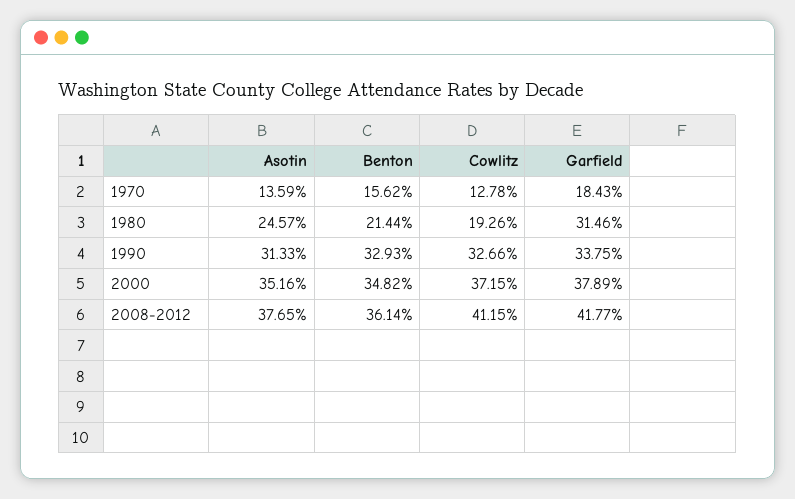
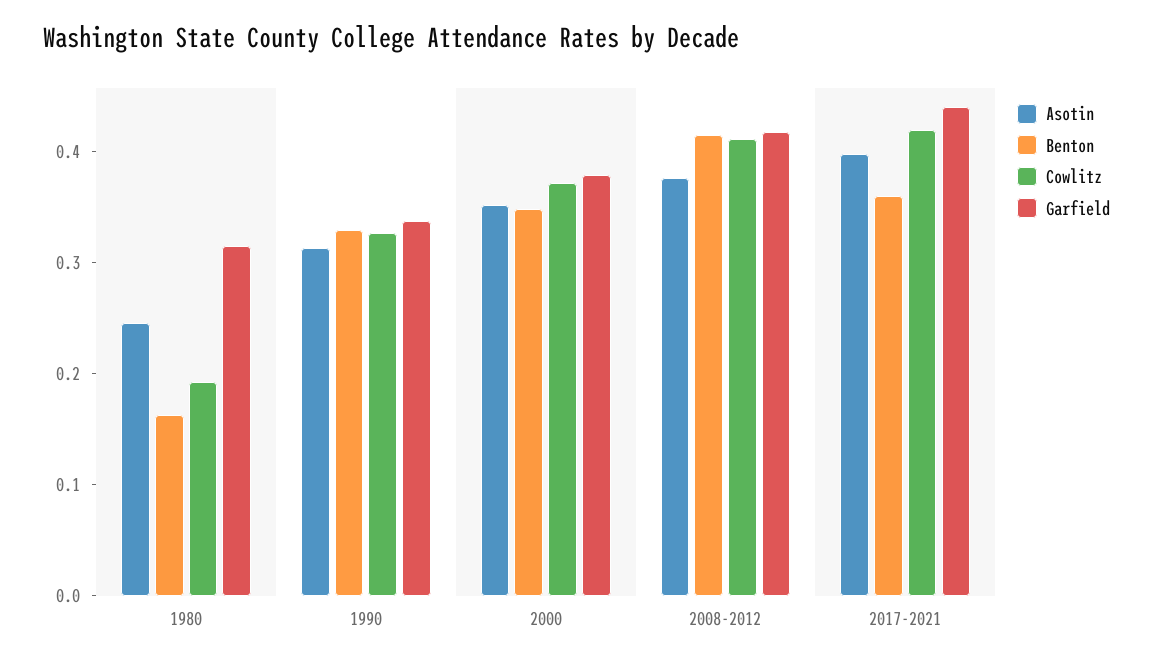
Asotin, 1970: 0.1359 -> none
Benton, 1970: 0.1562 -> none
Cowlitz, 1970: 0.1278 -> none
Garfield, 1970: 0.1843 -> none
Benton, 1980: 0.2144 -> 0.16
Benton, 2008-2012: 0.3614 -> 0.42
Asotin, 2017-2021: none -> 0.4
Benton, 2017-2021: none -> 0.36
Cowlitz, 2017-2021: none -> 0.42
Garfield, 2017-2021: none -> 0.44

